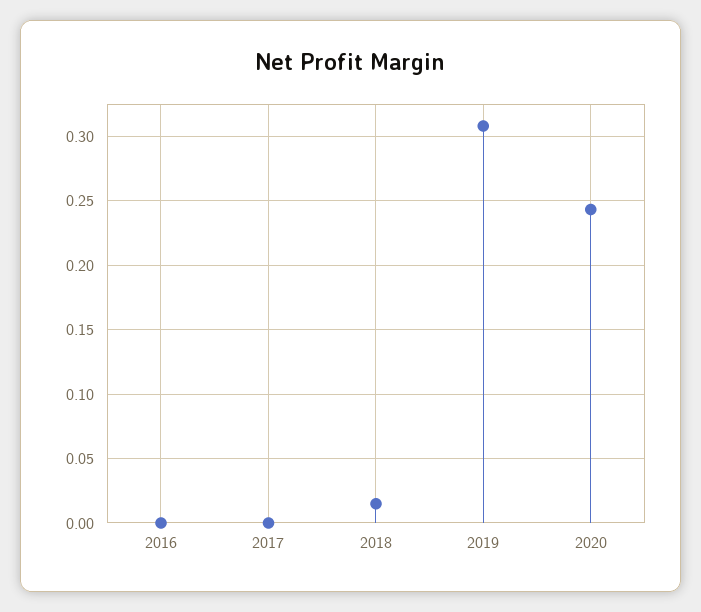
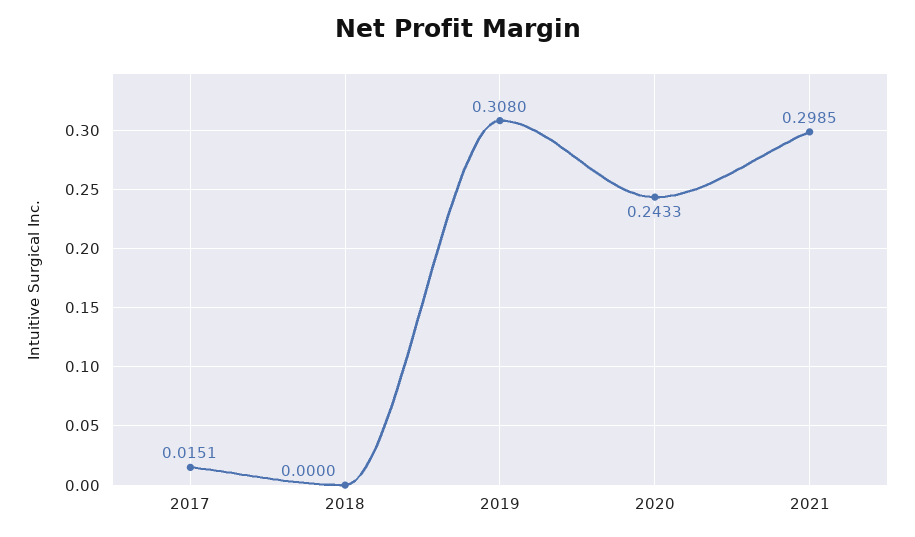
2016: 0 -> none
2017: 0 -> 0.0151
2018: 0.015 -> 0
2021: none -> 0.2985

